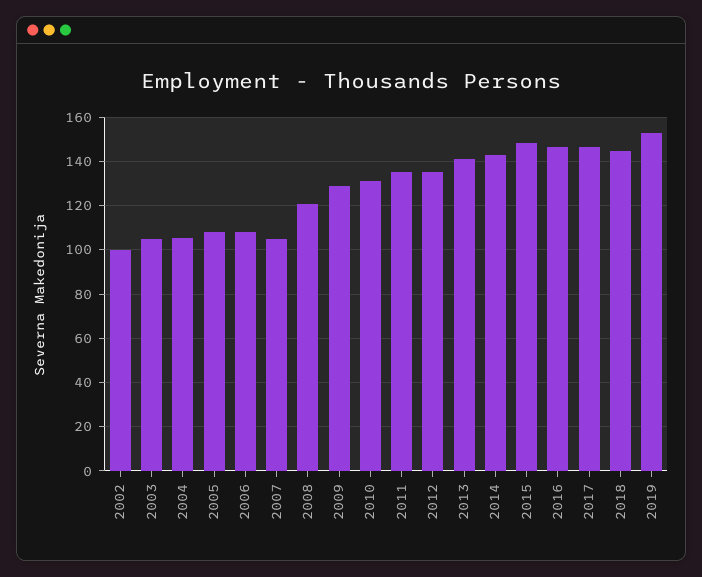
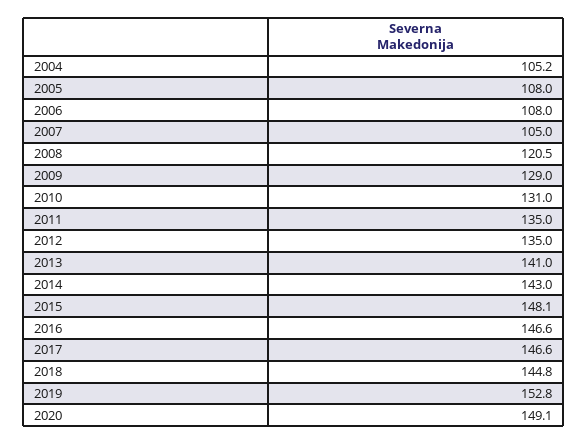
2002: 100 -> none
2003: 105 -> none
2020: none -> 149.1

